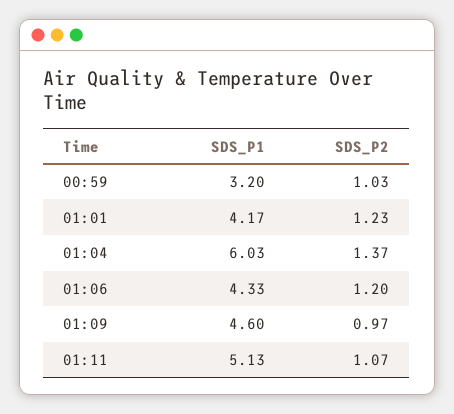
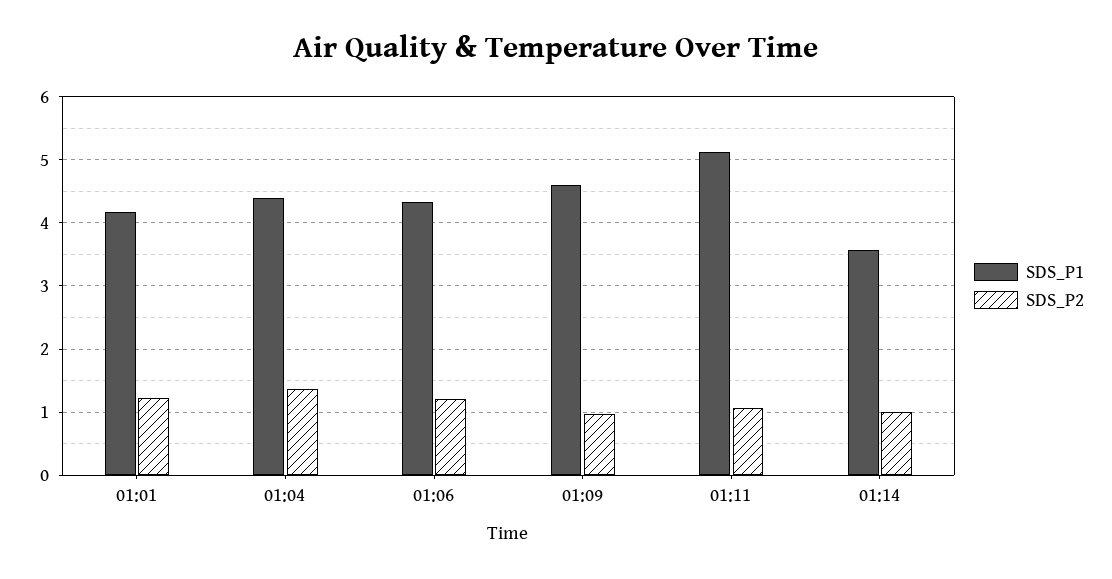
SDS_P1, 00:59: 3.2 -> none
SDS_P2, 00:59: 1.03 -> none
SDS_P1, 01:04: 6.03 -> 4.4
SDS_P1, 01:14: none -> 3.6
SDS_P2, 01:14: none -> 1

